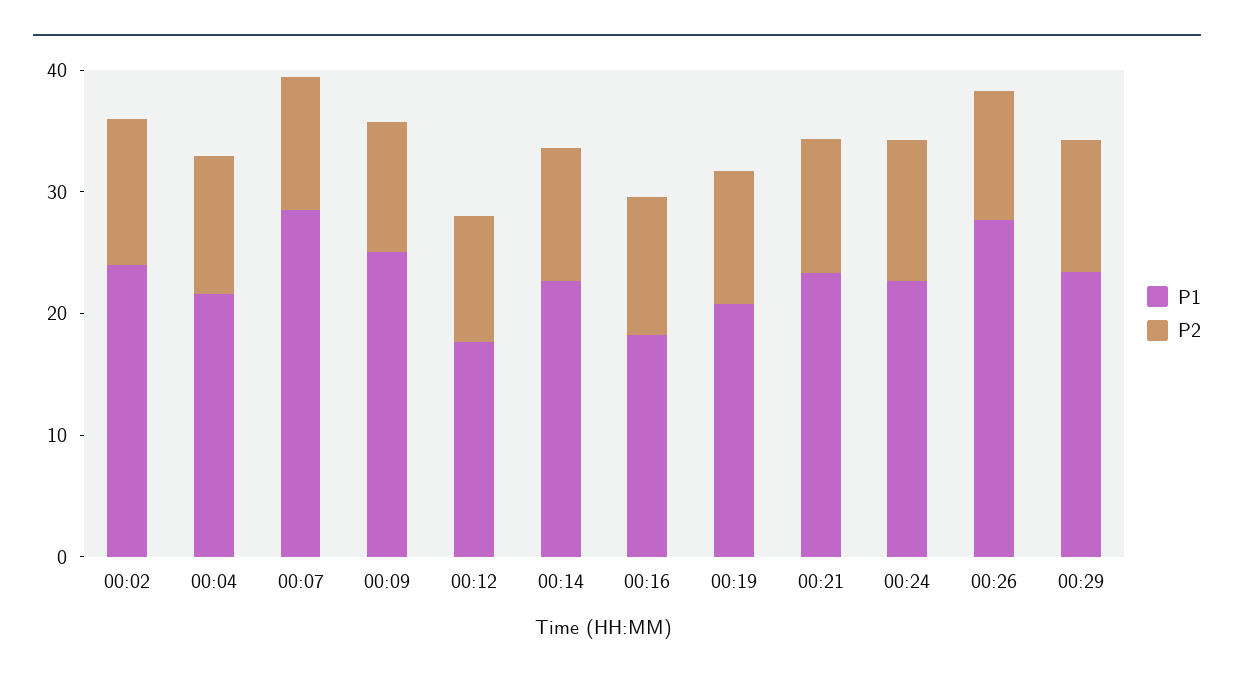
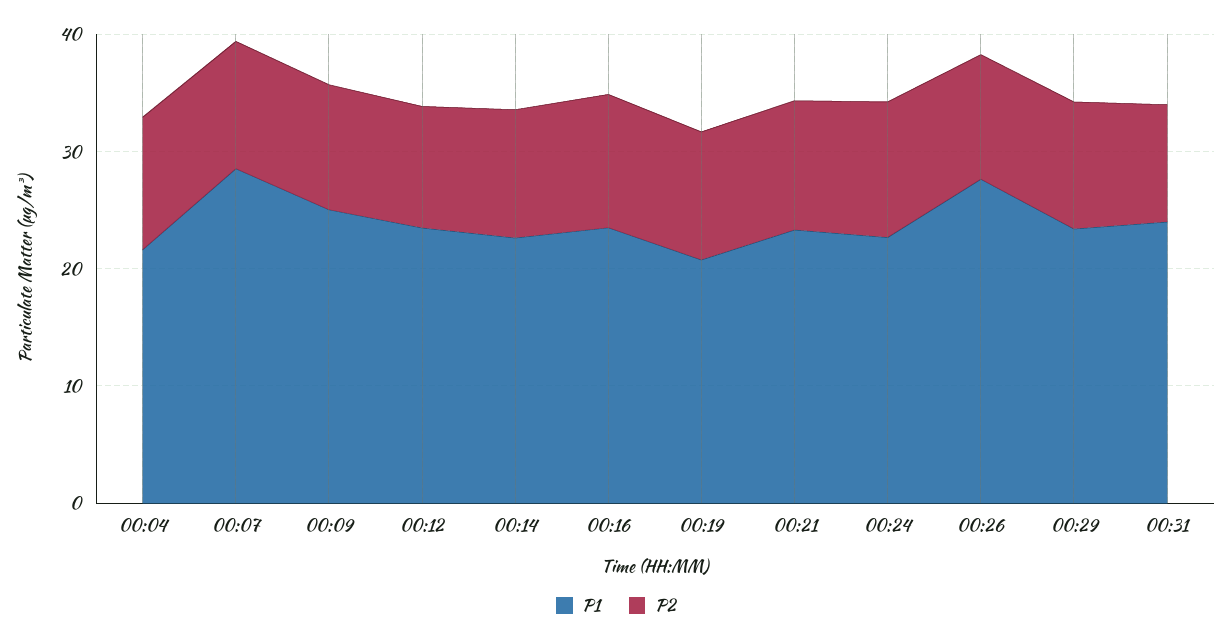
P1, 00:02: 24 -> none
P2, 00:02: 12 -> none
P1, 00:12: 18 -> 24
P1, 00:16: 18 -> 24
P1, 00:31: none -> 24
P2, 00:31: none -> 10

